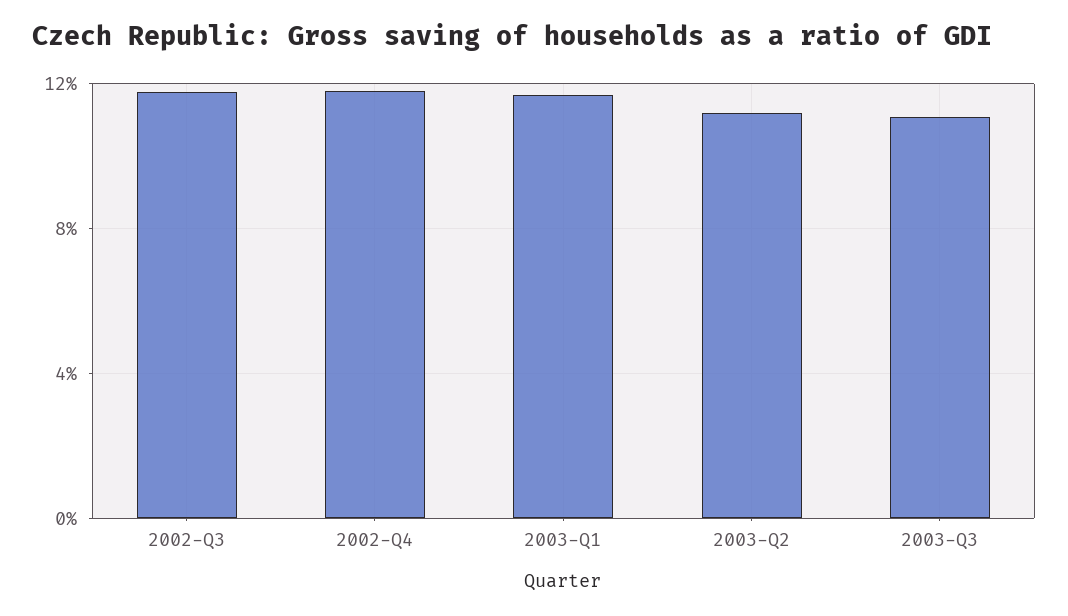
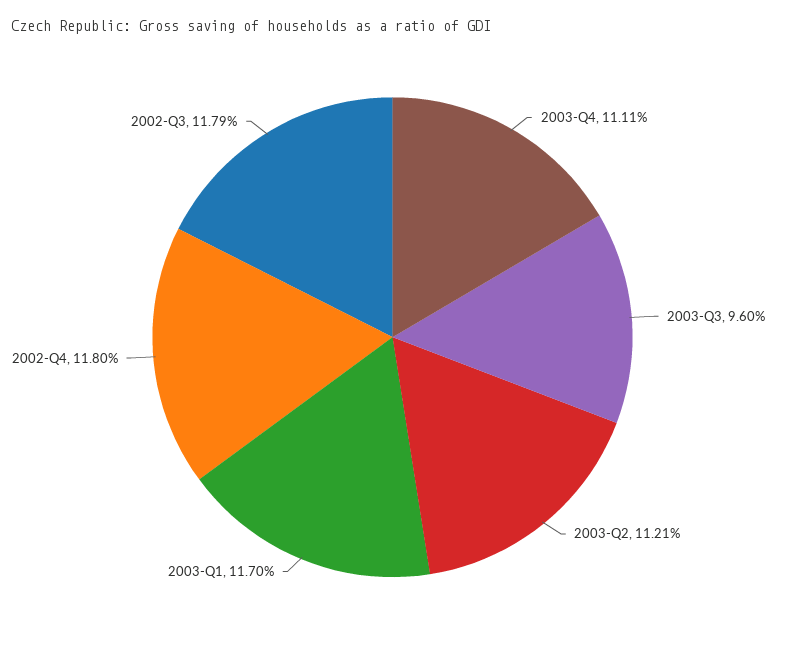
2003-Q3: 11 -> 9.6
2003-Q4: none -> 11.11

